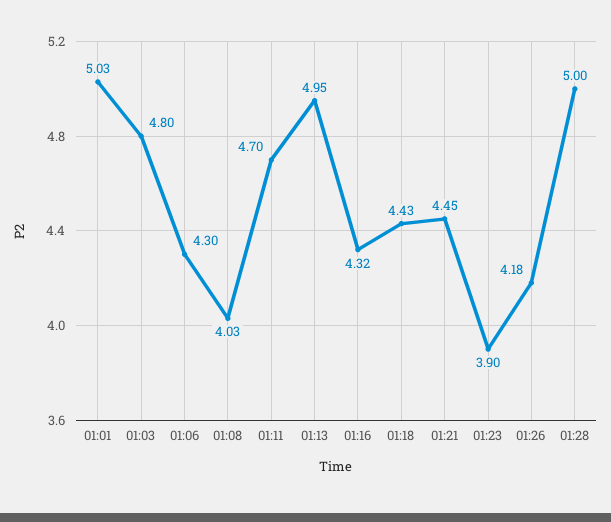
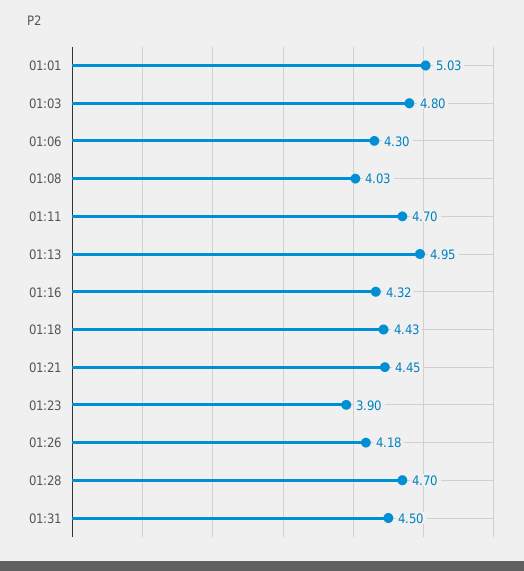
01:28: 5 -> 4.7
01:31: none -> 4.5

